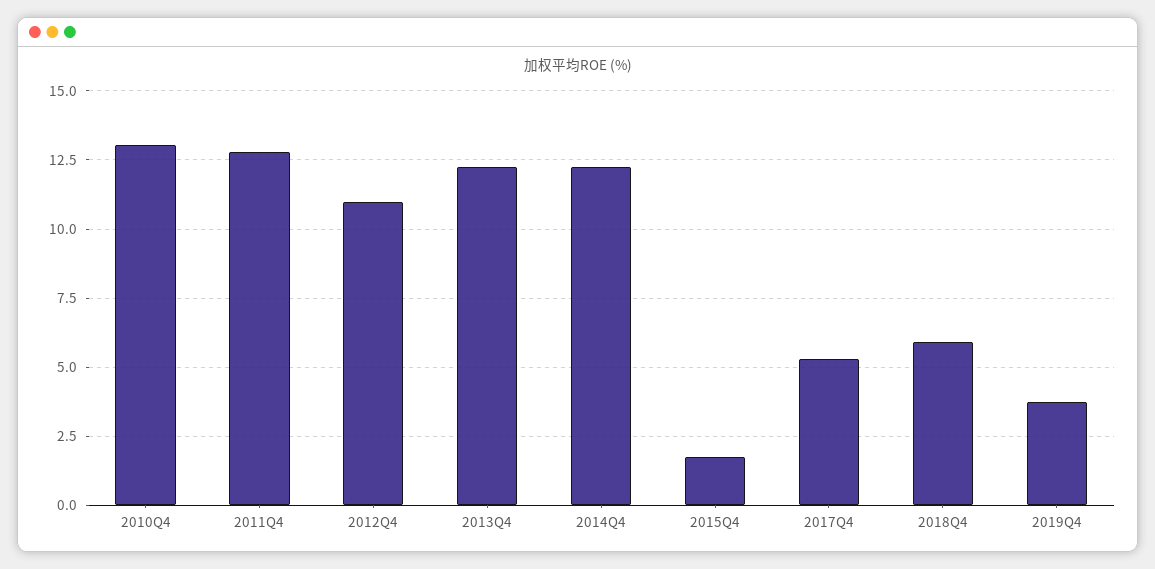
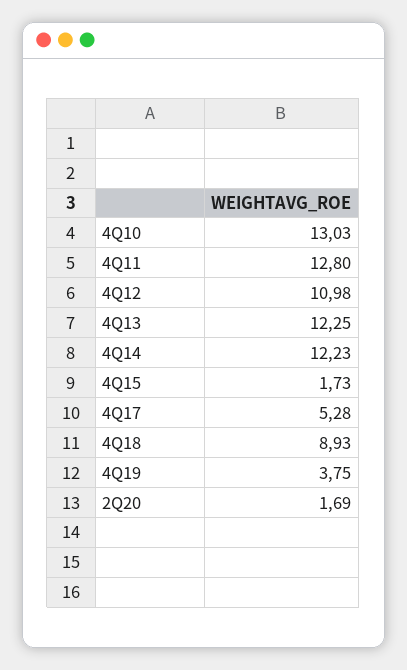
2018Q4: 6 -> 8.93
2Q20: none -> 1.69

